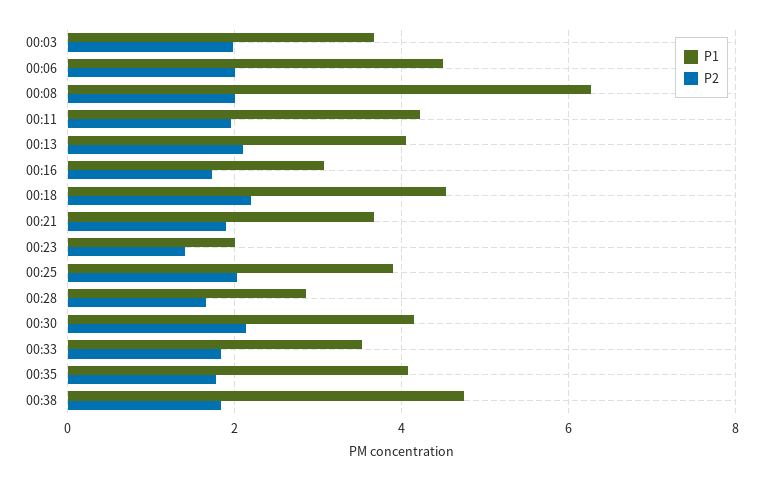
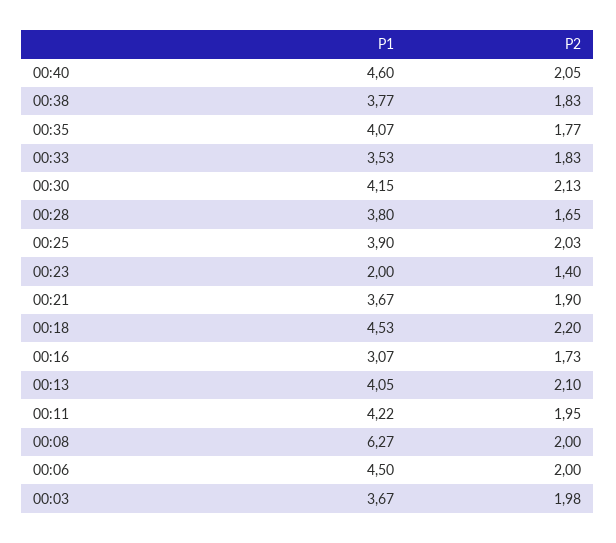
P1, 00:28: 2.8 -> 3.8
P1, 00:38: 4.8 -> 3.77
P1, 00:40: none -> 4.6
P2, 00:40: none -> 2.05

